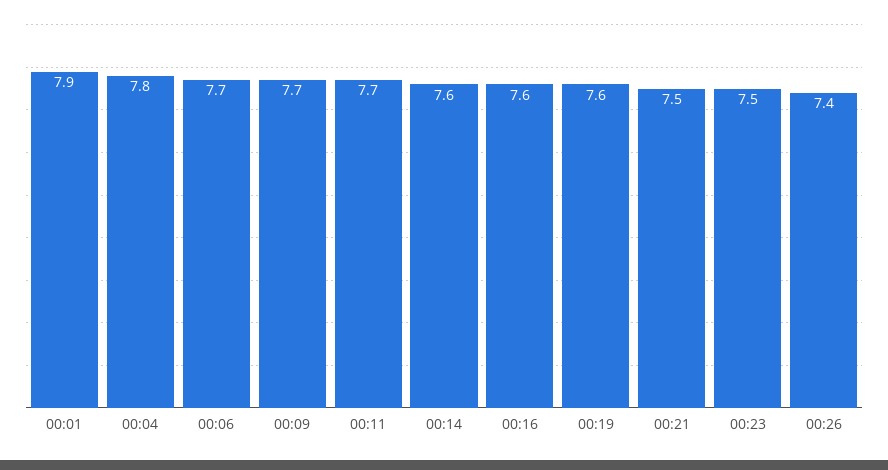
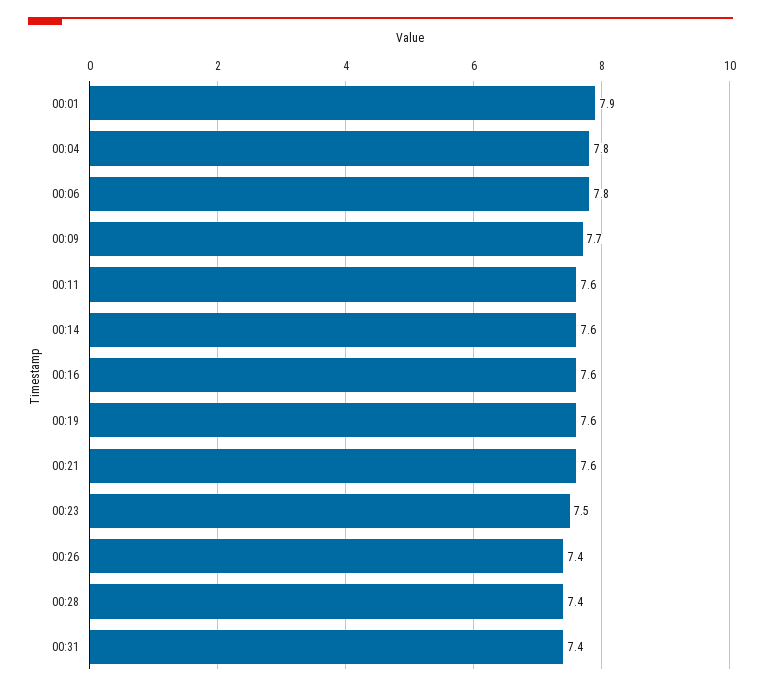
00:06: 7.7 -> 7.8
00:11: 7.7 -> 7.6
00:21: 7.5 -> 7.6
00:28: none -> 7.4
00:31: none -> 7.4

